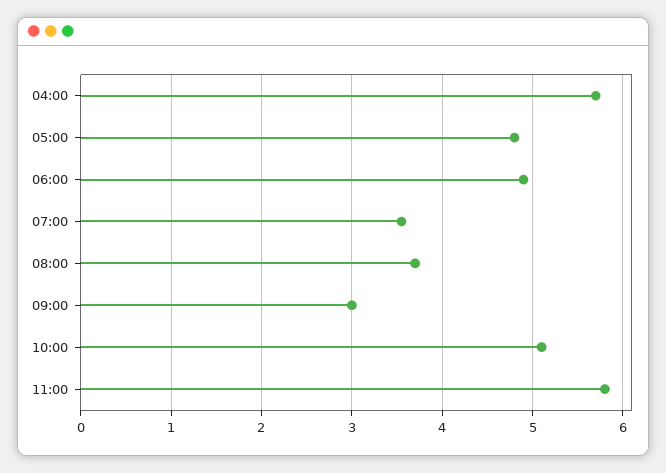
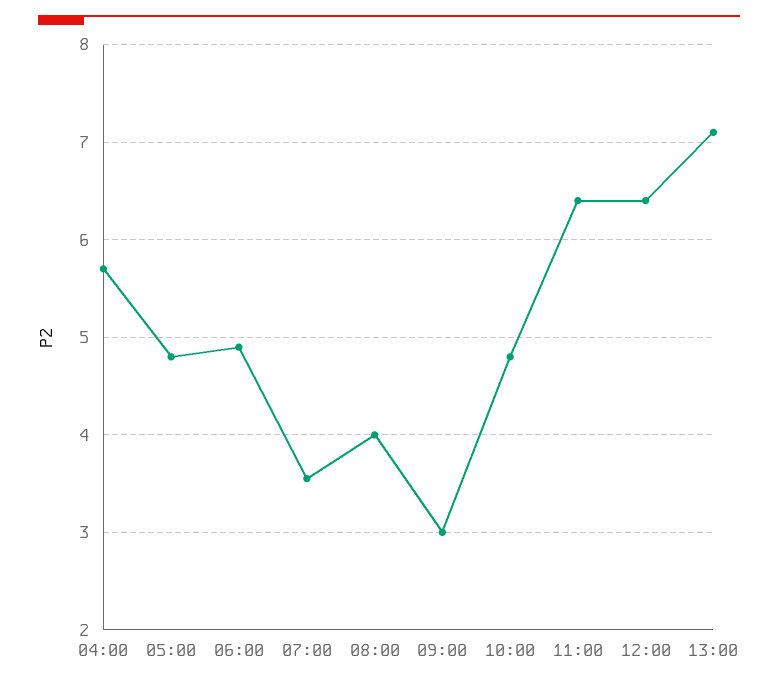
08:00: 3.7 -> 4
10:00: 5.1 -> 4.8
11:00: 5.8 -> 6.4
12:00: none -> 6.4
13:00: none -> 7.1

